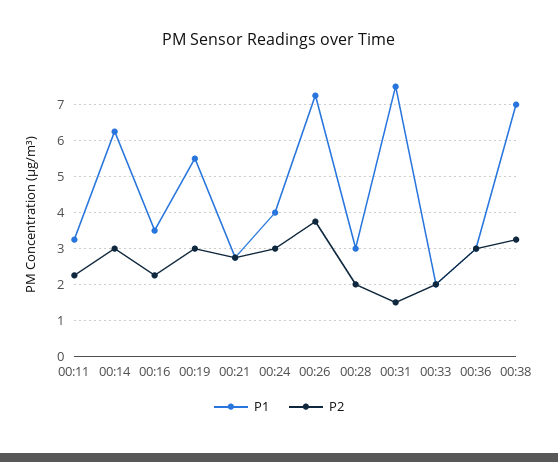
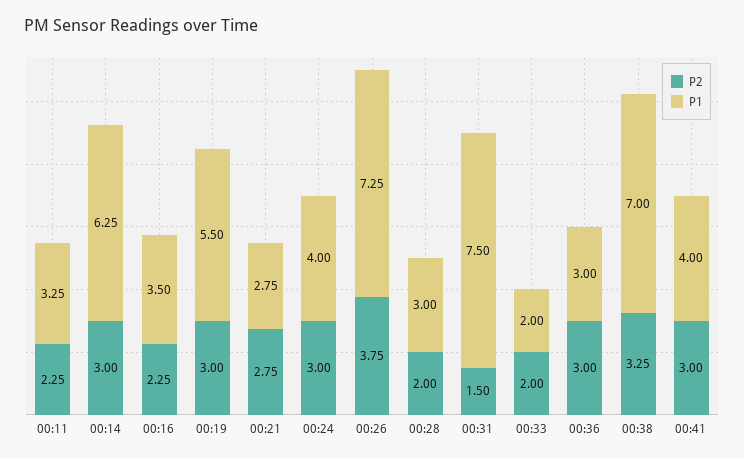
P2, 00:41: none -> 3
P1, 00:41: none -> 4

